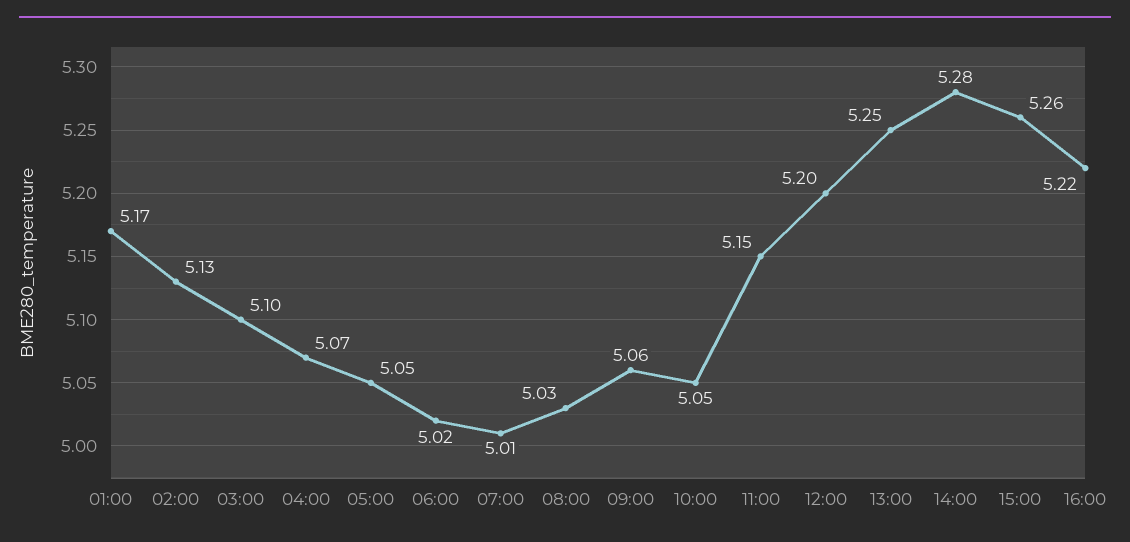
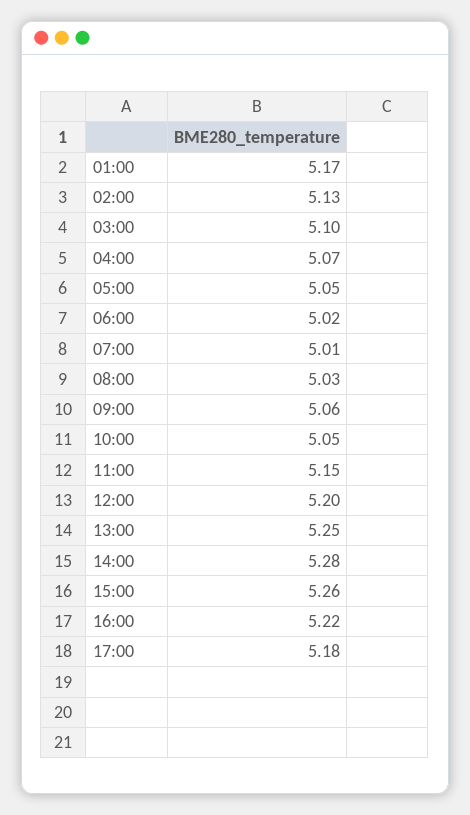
17:00: none -> 5.18

